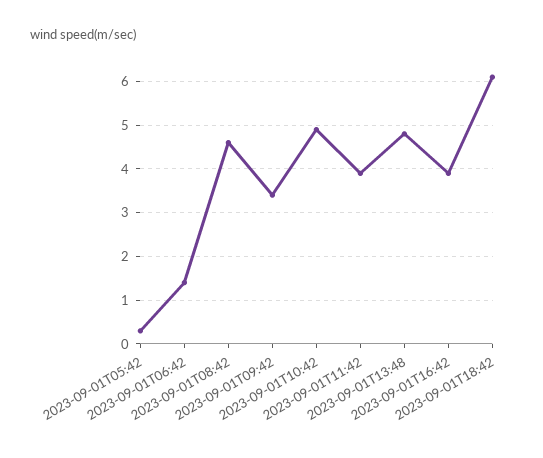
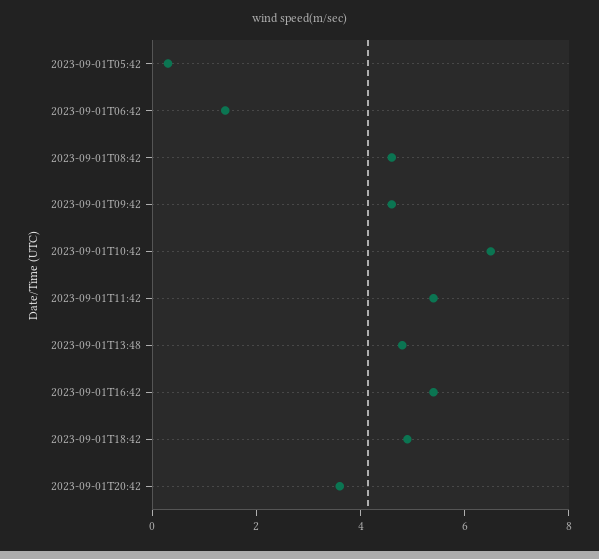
2023-09-01T09:42: 3.5 -> 4.5
2023-09-01T10:42: 5 -> 6.5
2023-09-01T11:42: 4 -> 5.5
2023-09-01T16:42: 4 -> 5.5
2023-09-01T18:42: 6 -> 5
2023-09-01T20:42: none -> 3.5

